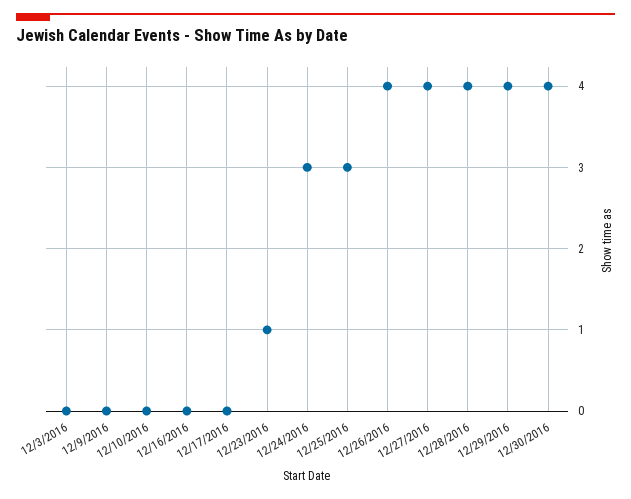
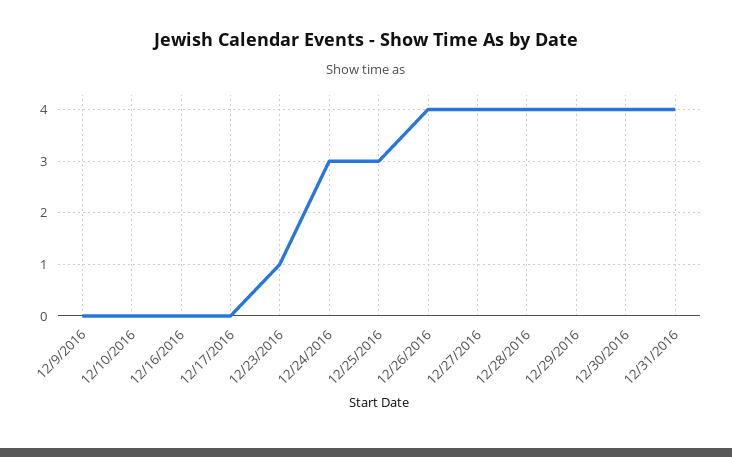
12/3/2016: 0 -> none
12/31/2016: none -> 4

